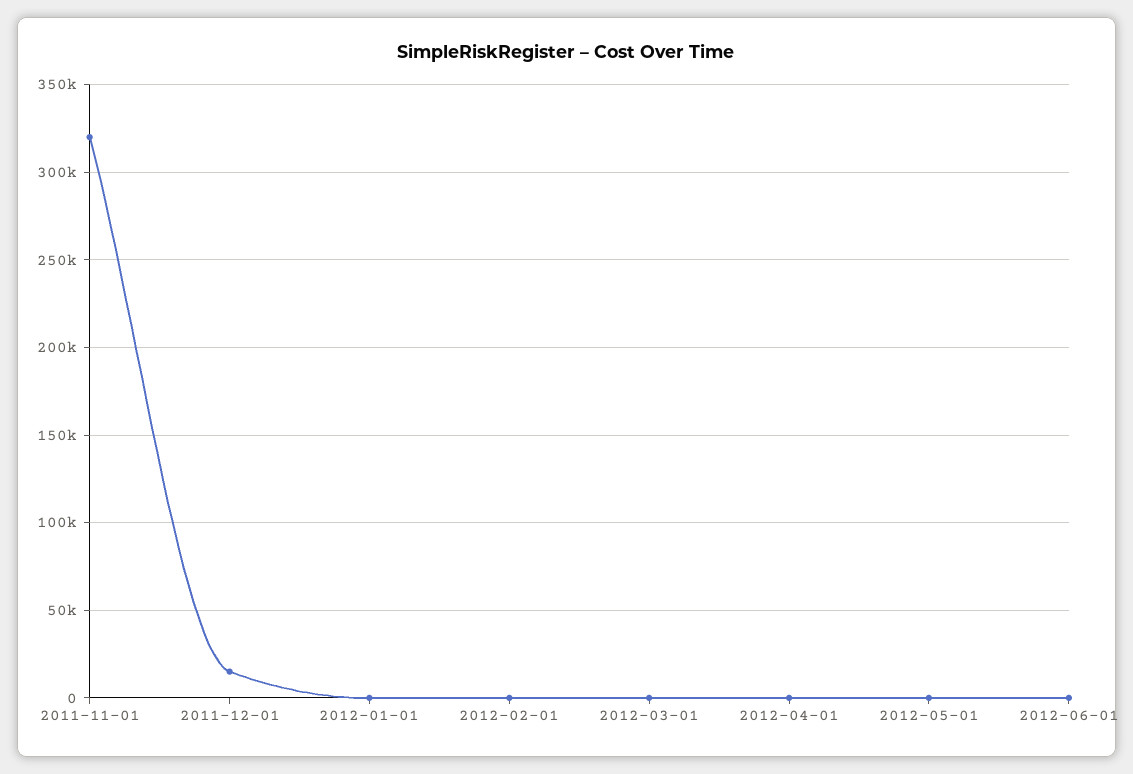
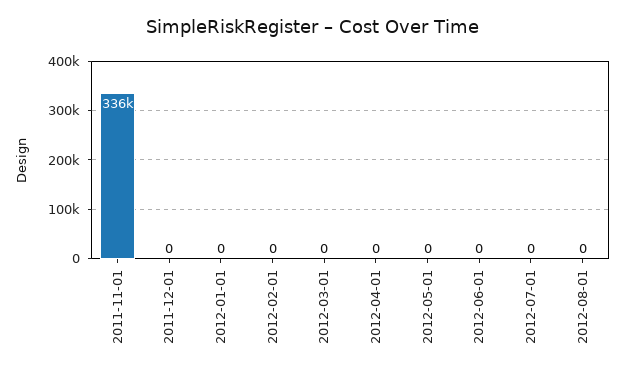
2011-11-01: 320000 -> 336000
2011-12-01: 15000 -> 0
2012-07-01: none -> 0
2012-08-01: none -> 0

